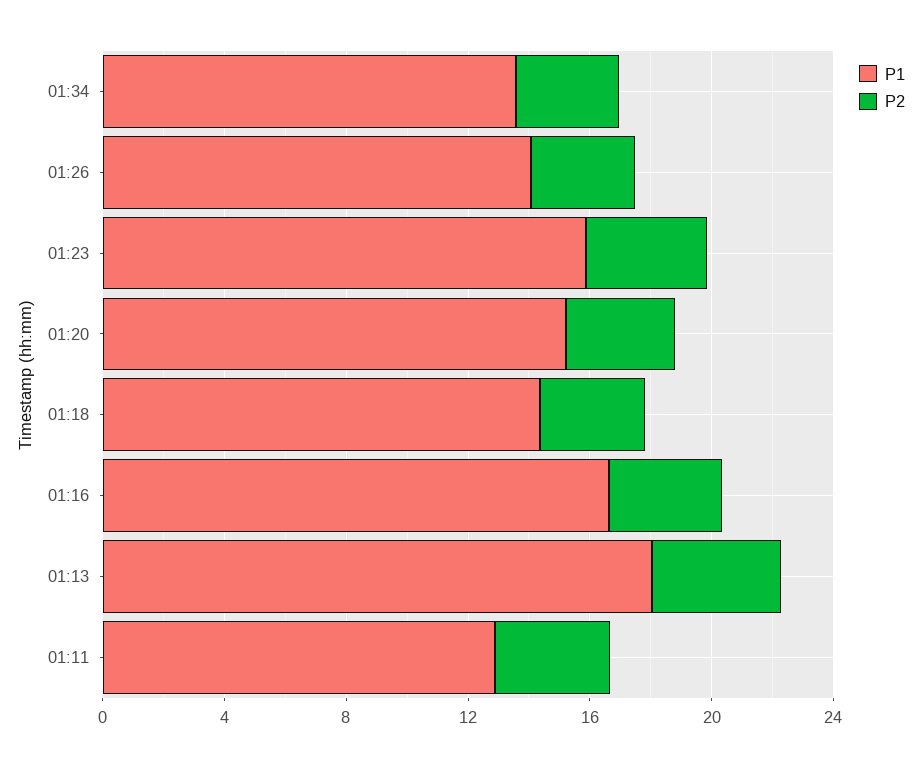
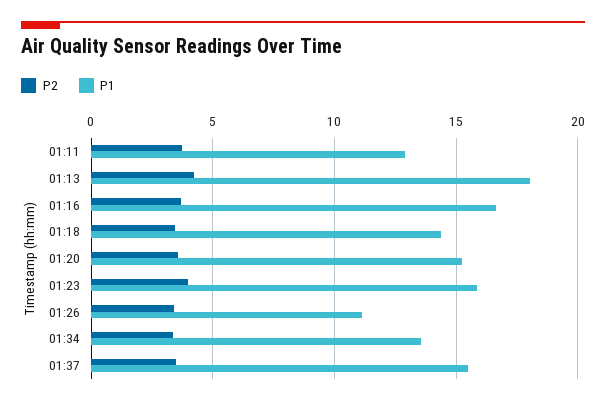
P1, 01:26: 14 -> 11
P2, 01:37: none -> 3.5
P1, 01:37: none -> 15.5

